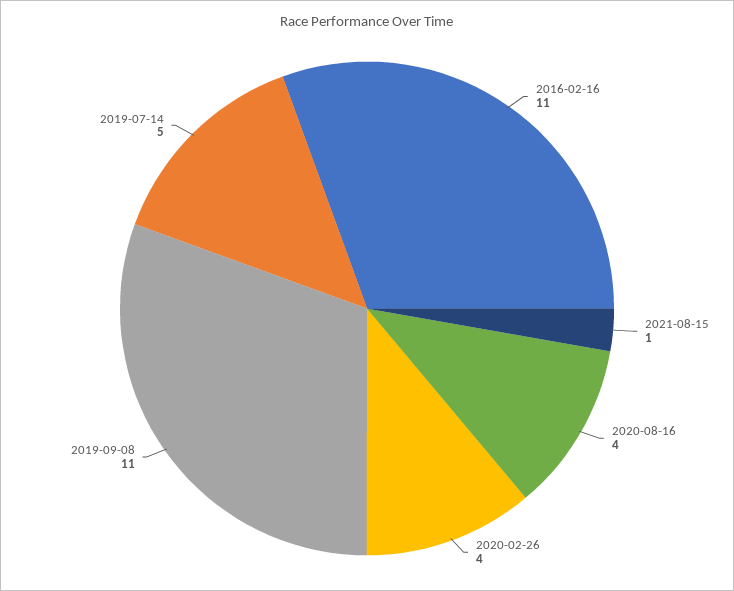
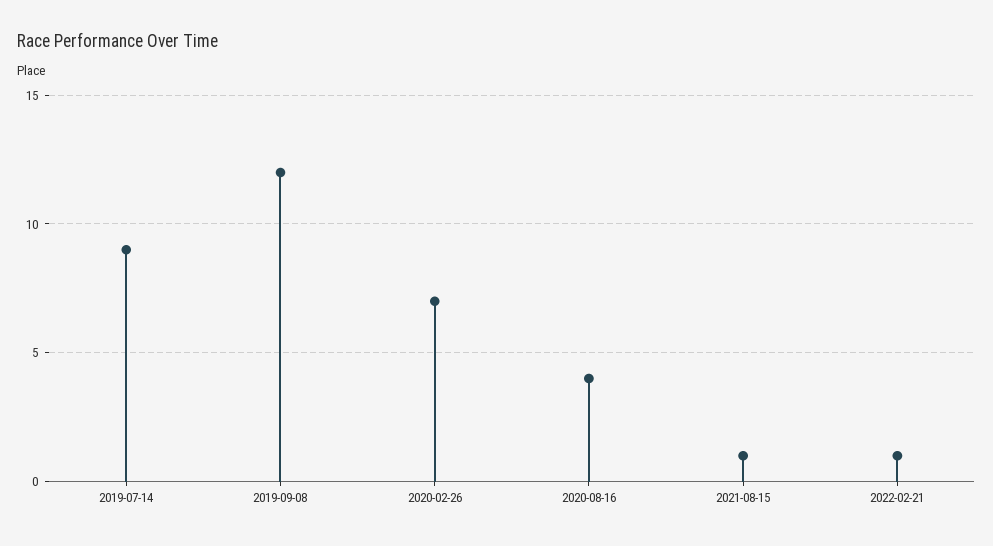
2016-02-16: 11 -> none
2020-02-26: 4 -> 7
2019-09-08: 11 -> 12
2019-07-14: 5 -> 9
2022-02-21: none -> 1

